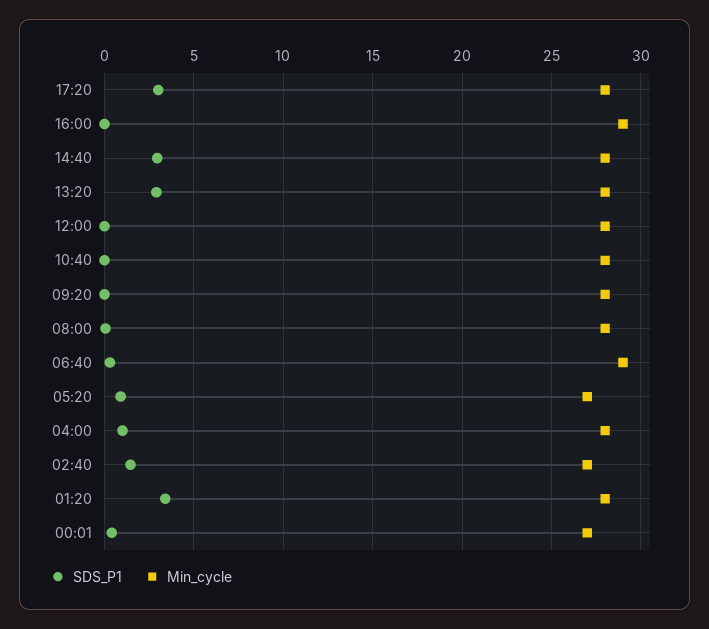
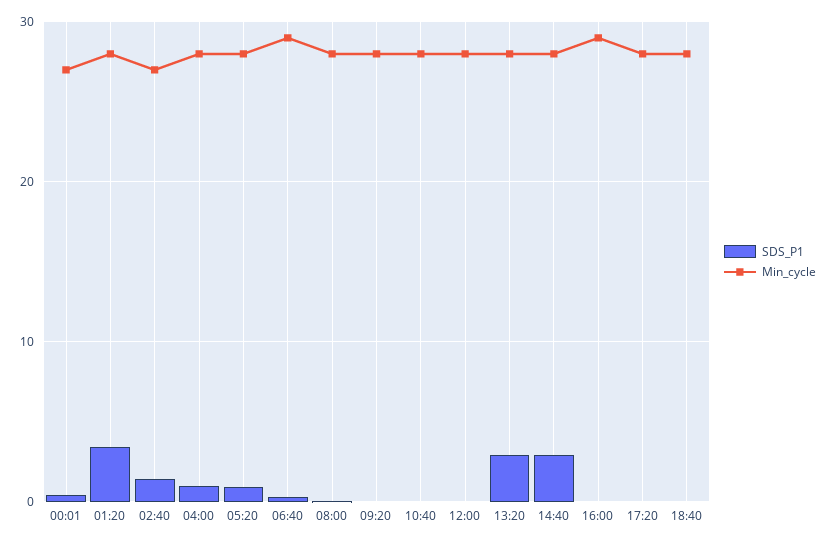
SDS_P1, 17:20: 3 -> 0
Min_cycle, 05:20: 27 -> 28
SDS_P1, 18:40: none -> 0
Min_cycle, 18:40: none -> 28

